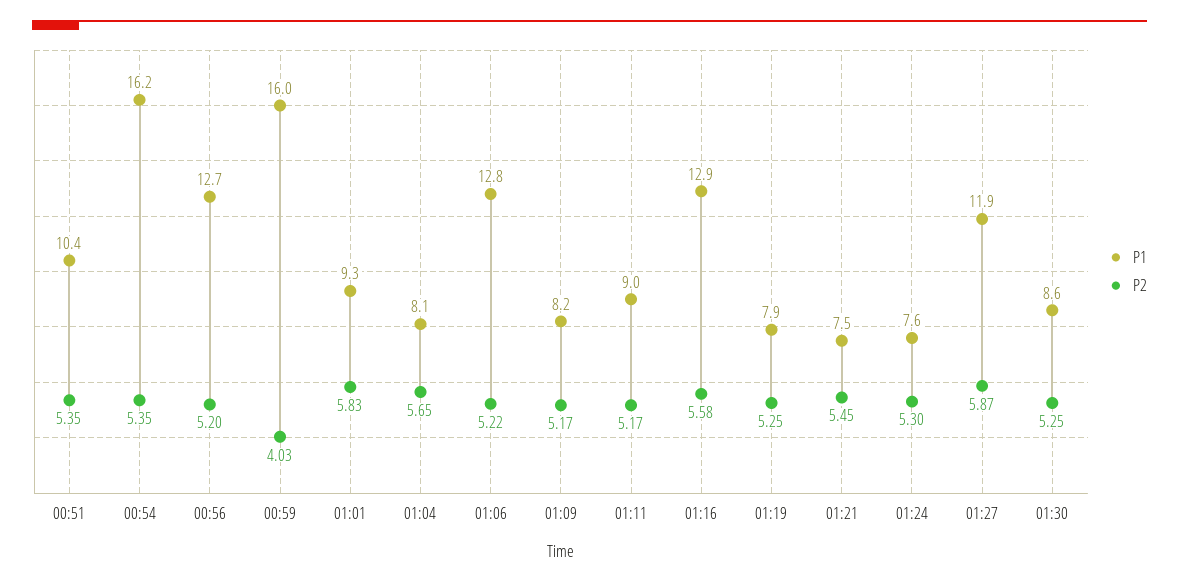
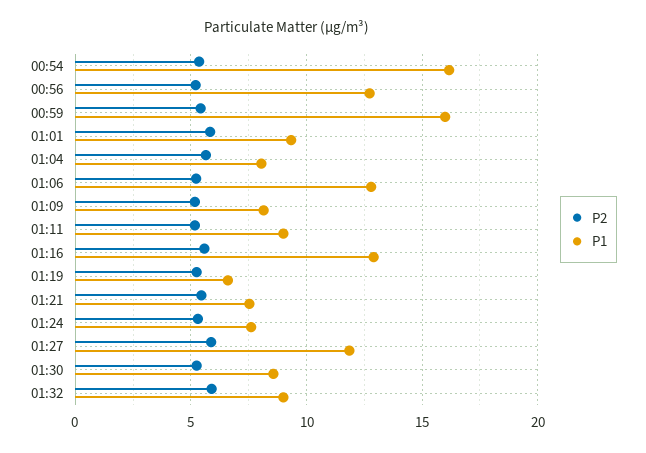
P1, 00:51: 10.4 -> none
P2, 00:51: 5.35 -> none
P2, 00:59: 4.03 -> 5.5
P1, 01:19: 7.9 -> 6.5
P2, 01:32: none -> 6
P1, 01:32: none -> 9

